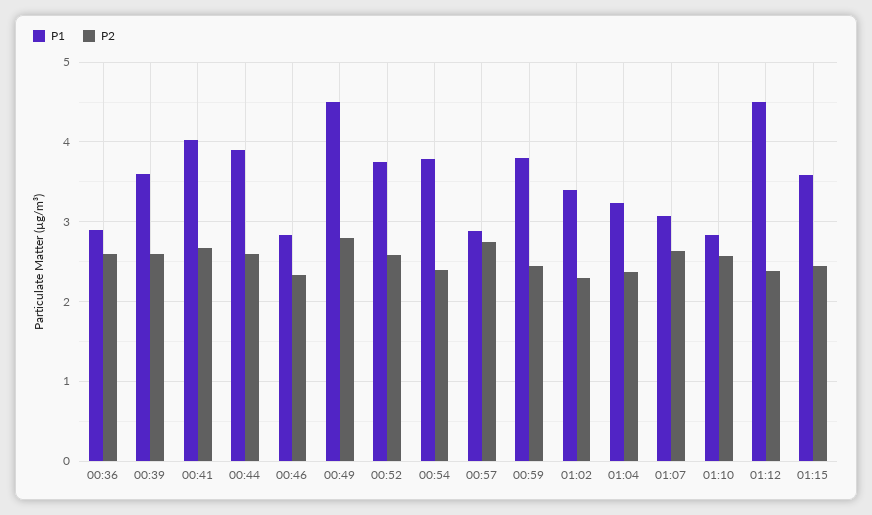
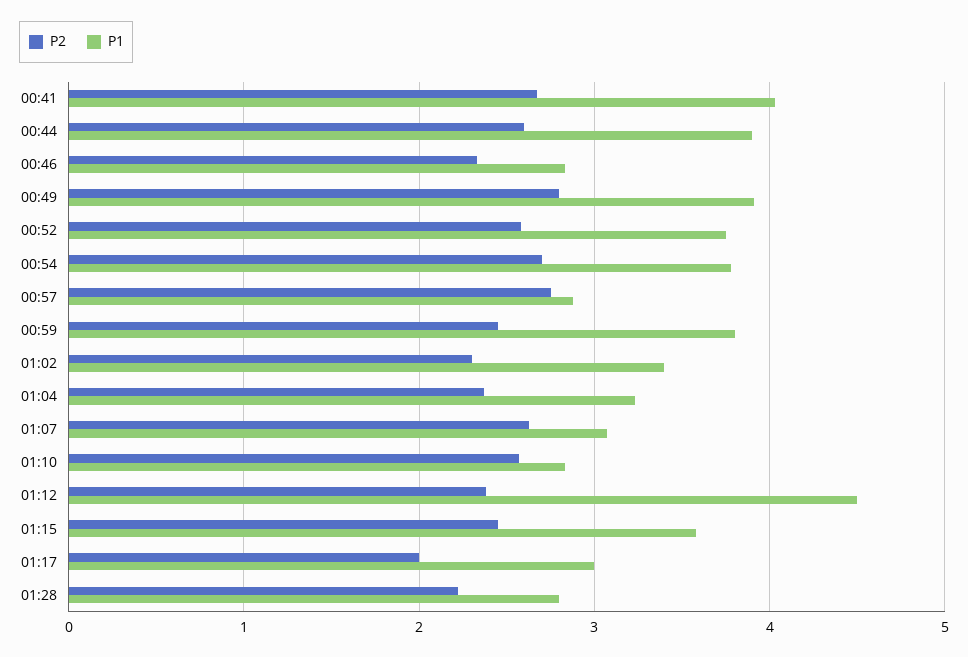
P1, 00:36: 2.9 -> none
P2, 00:36: 2.6 -> none
P1, 00:39: 3.6 -> none
P2, 00:39: 2.6 -> none
P1, 00:49: 4.5 -> 3.9
P2, 00:54: 2.4 -> 2.7
P2, 01:17: none -> 2
P1, 01:17: none -> 3
P2, 01:28: none -> 2.2
P1, 01:28: none -> 2.8

